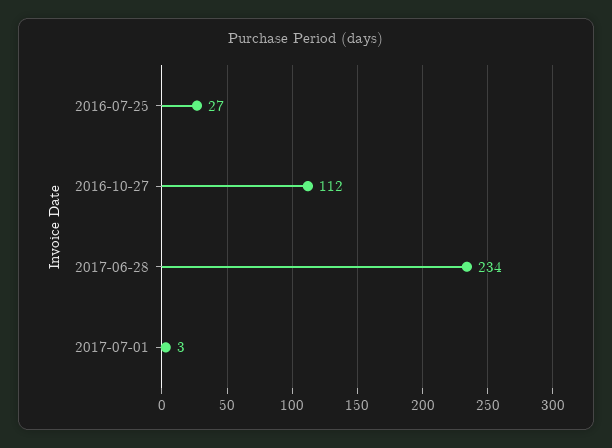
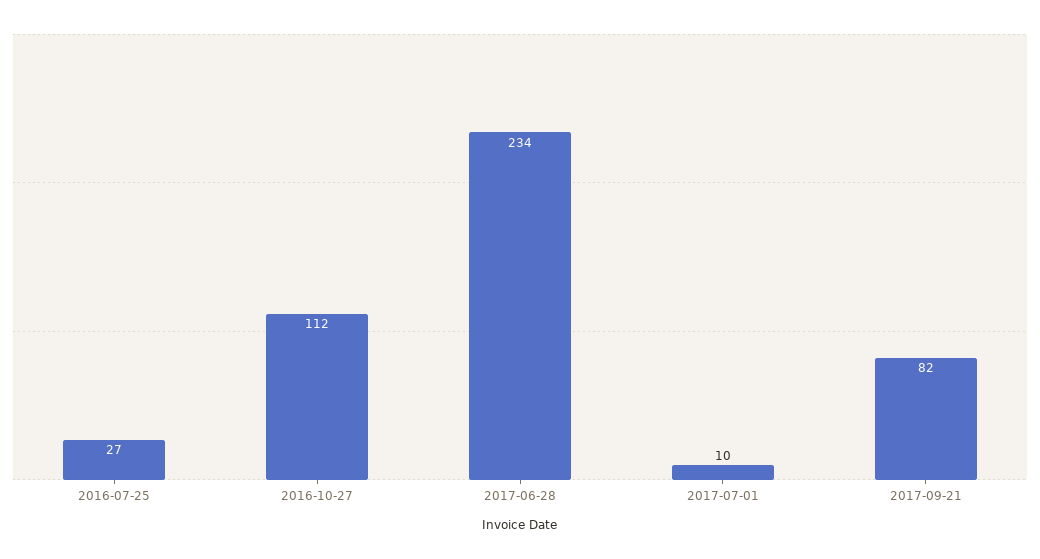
2017-07-01: 3 -> 10
2017-09-21: none -> 82

